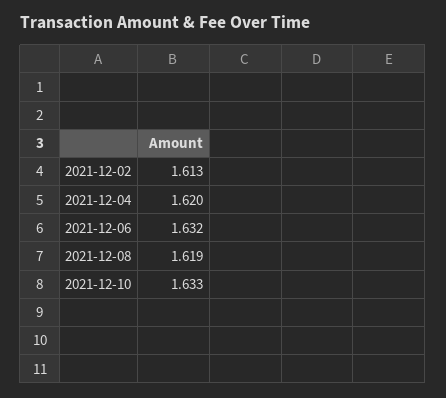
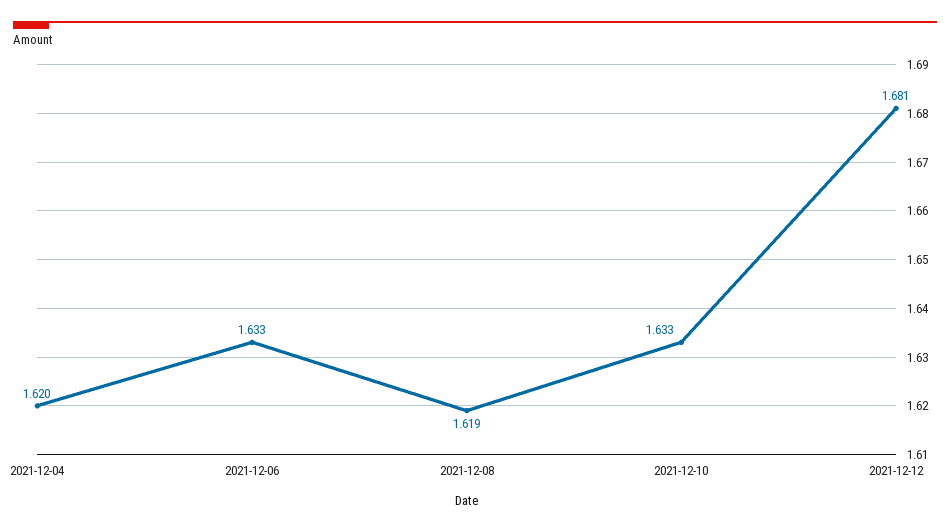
2021-12-02: 1.613 -> none
2021-12-06: 1.632 -> 1.633
2021-12-12: none -> 1.681

